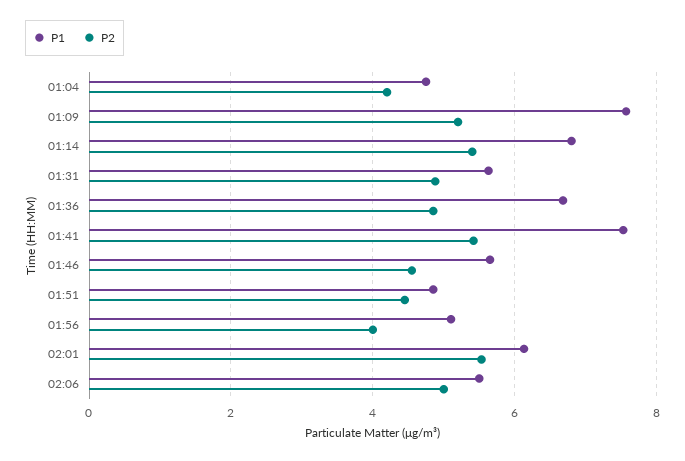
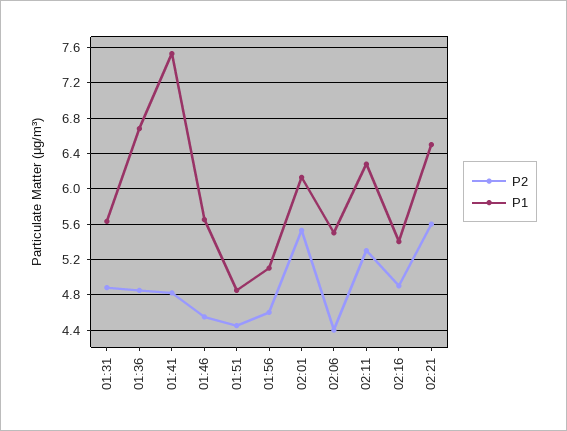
P1, 01:04: 4.8 -> none
P2, 01:04: 4.2 -> none
P1, 01:09: 7.6 -> none
P2, 01:09: 5.2 -> none
P1, 01:14: 6.8 -> none
P2, 01:14: 5.4 -> none
P2, 01:41: 5.4 -> 4.8
P2, 01:56: 4 -> 4.6
P2, 02:06: 5 -> 4.4
P2, 02:11: none -> 5.3
P1, 02:11: none -> 6.3
P2, 02:16: none -> 4.9
P1, 02:16: none -> 5.4
P2, 02:21: none -> 5.6
P1, 02:21: none -> 6.5

